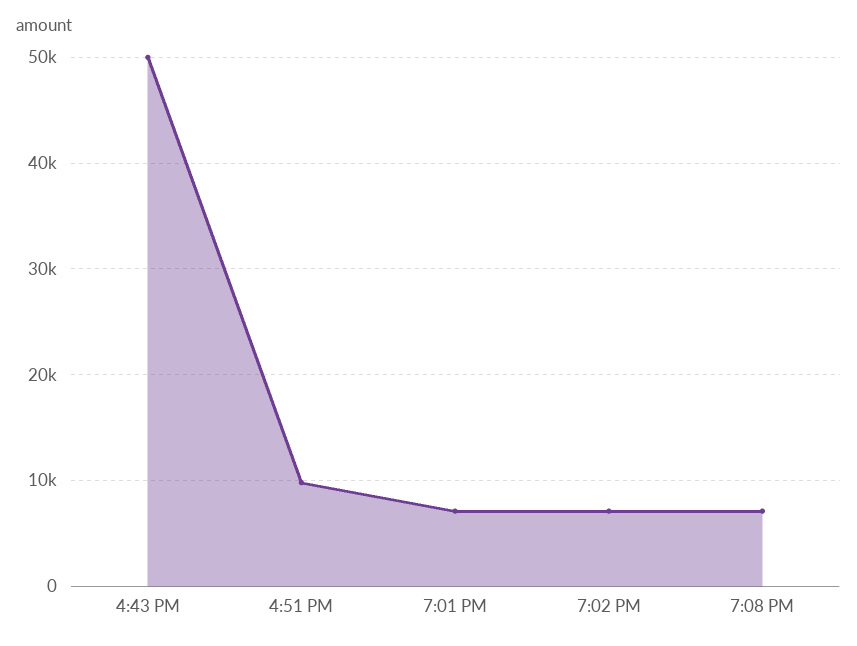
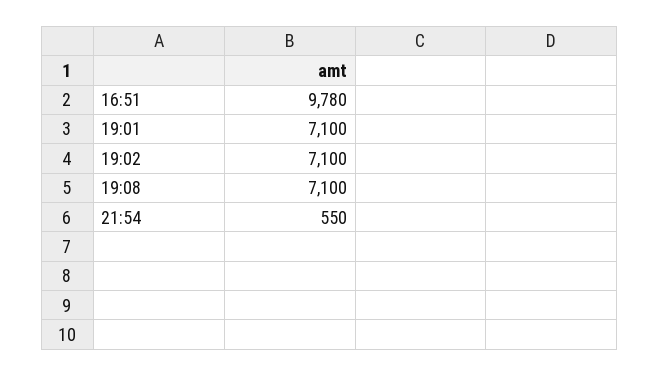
4:43 PM: 50000 -> none
21:54: none -> 550

